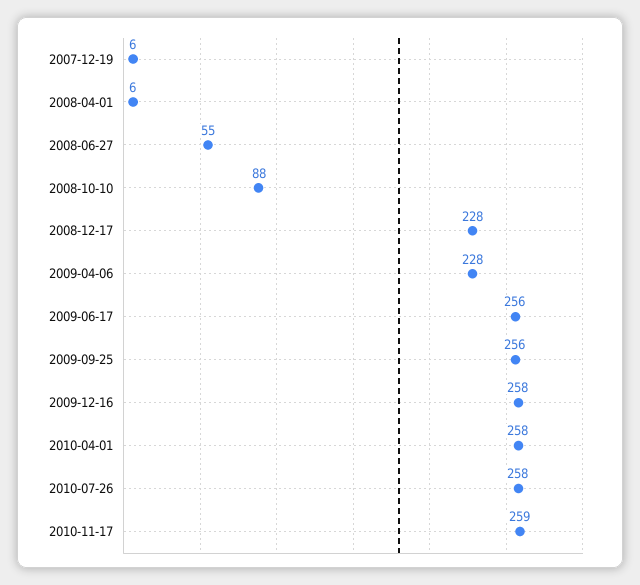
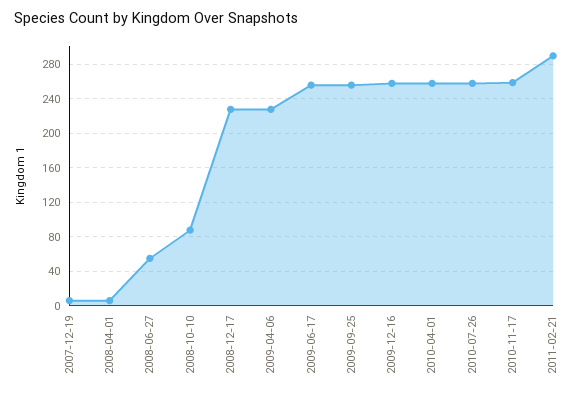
2011-02-21: none -> 290

